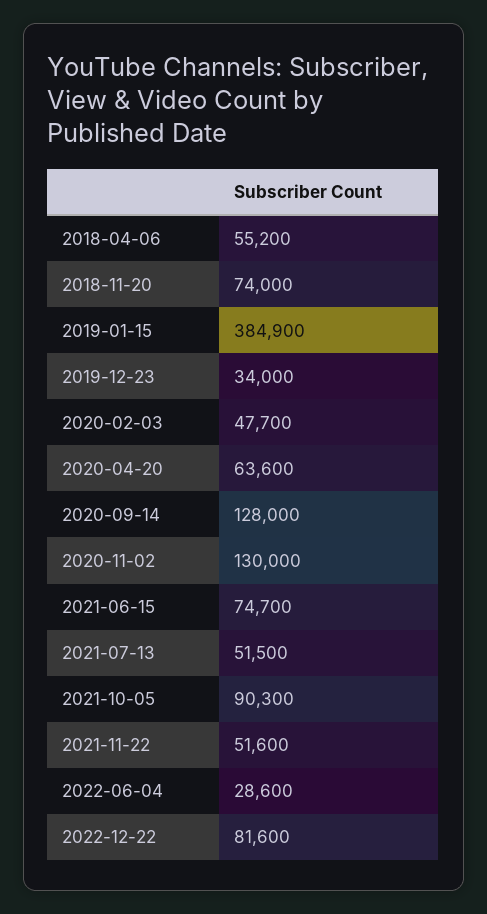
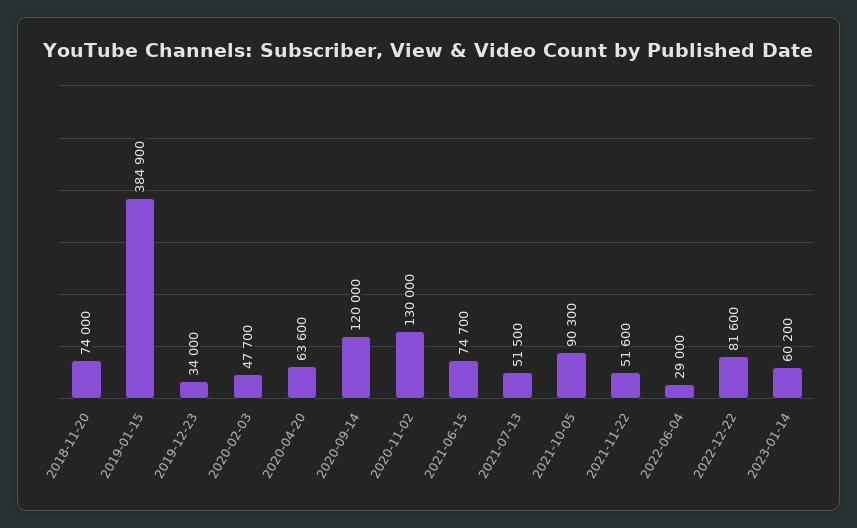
2018-04-06: 55200 -> none
2020-09-14: 128000 -> 120000
2022-06-04: 28600 -> 29000
2023-01-14: none -> 60200

